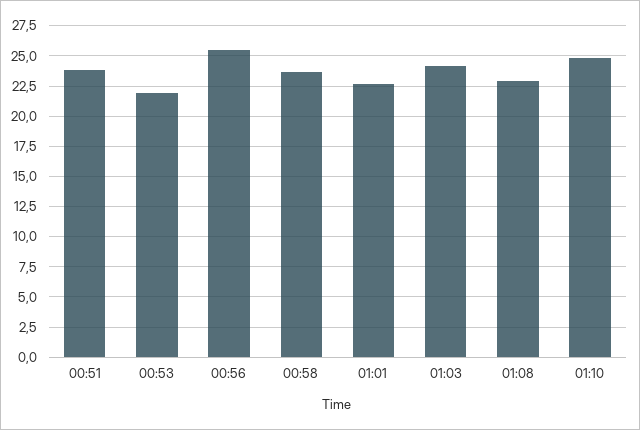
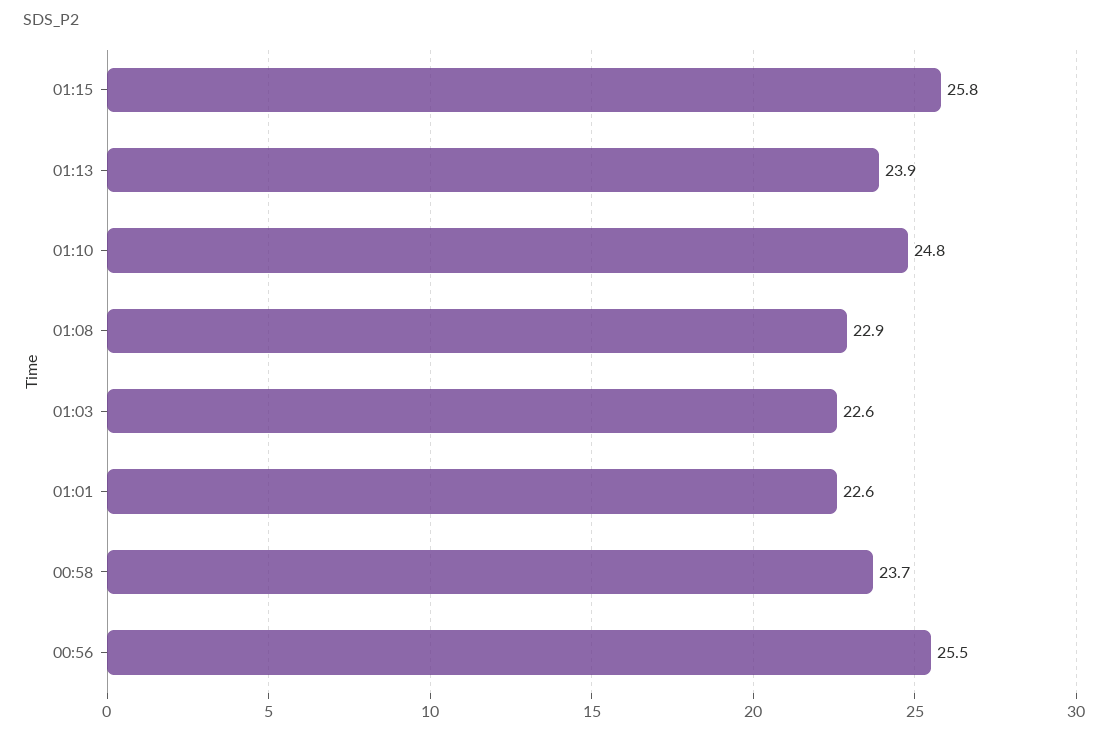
00:51: 24 -> none
00:53: 22 -> none
01:03: 24 -> 22.6
01:15: none -> 25.8
01:13: none -> 23.9

